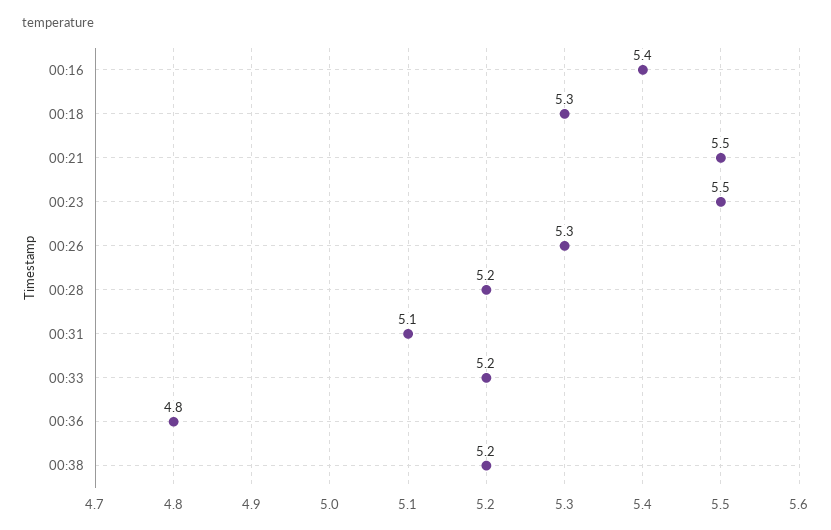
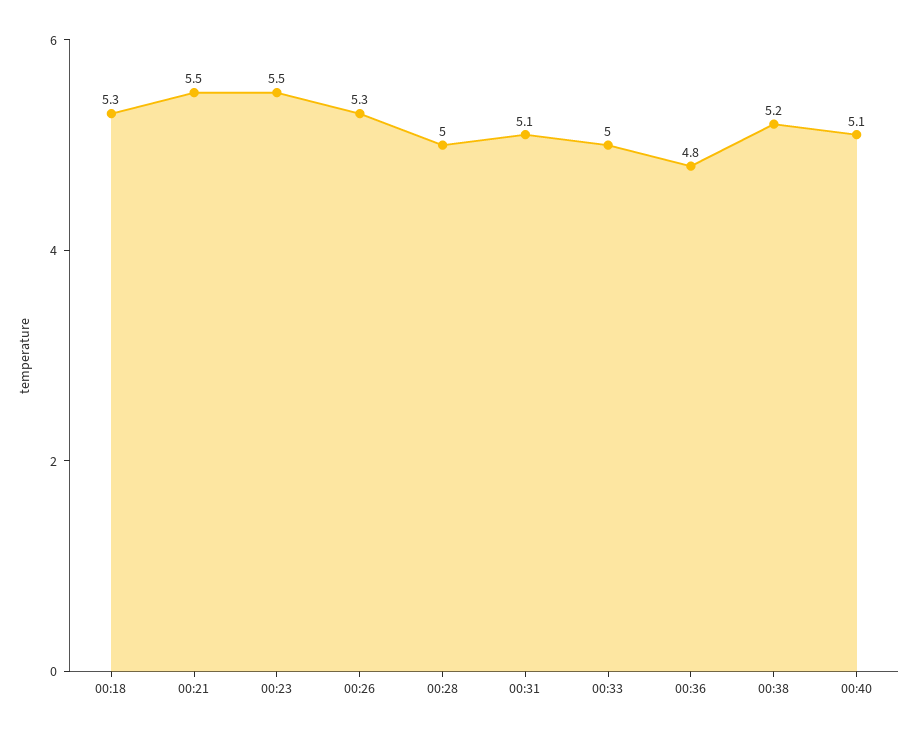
00:16: 5.4 -> none
00:28: 5.2 -> 5
00:33: 5.2 -> 5
00:40: none -> 5.1

